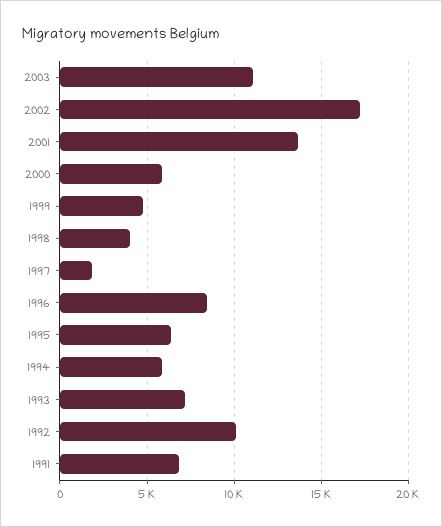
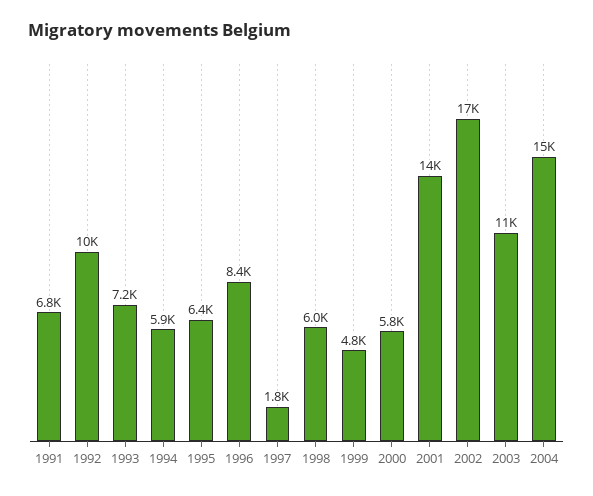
1998: 4000 -> 6000
2004: none -> 15000

